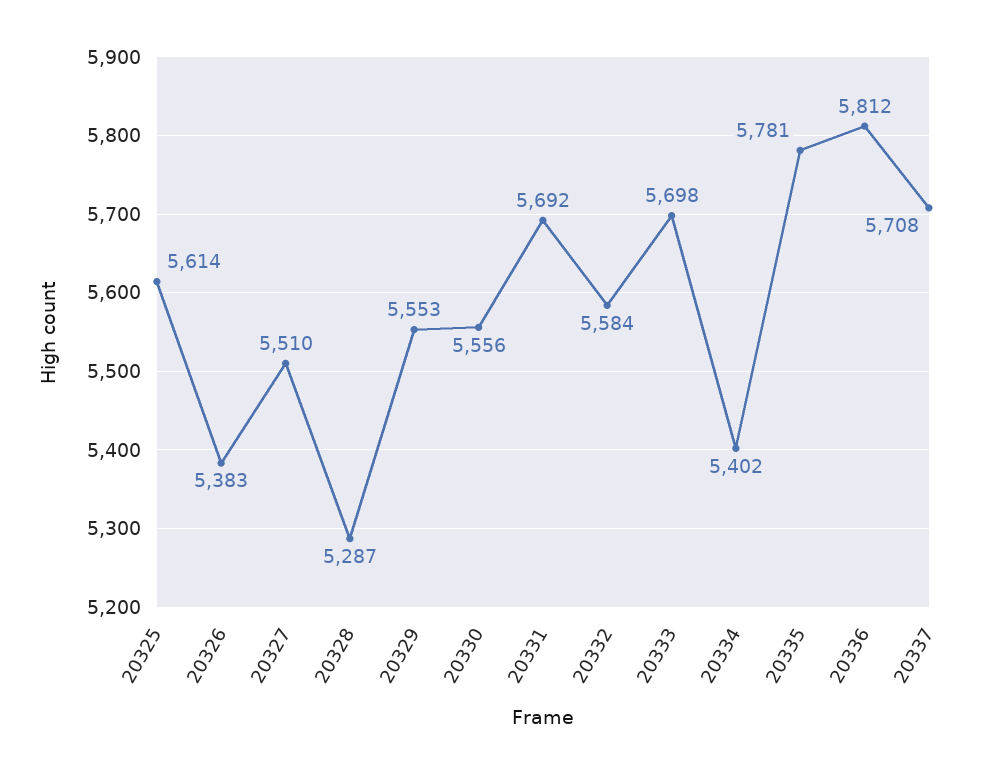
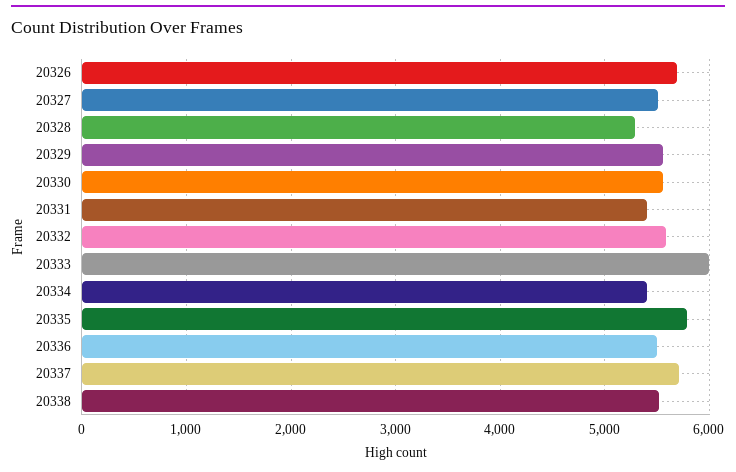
20325: 5614 -> none
20326: 5383 -> 5700
20331: 5692 -> 5400
20333: 5698 -> 6000
20336: 5812 -> 5500
20338: none -> 5500

